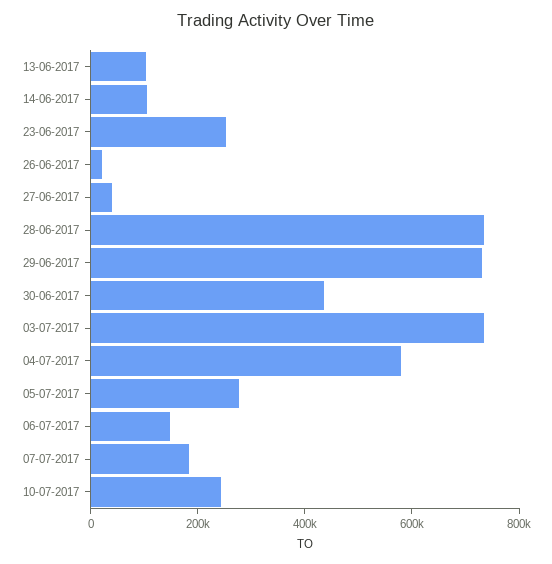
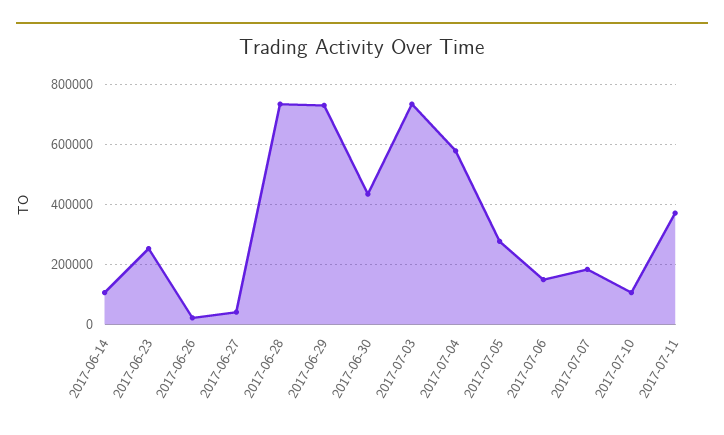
13-06-2017: 100000 -> none
10-07-2017: 250000 -> 100000
2017-07-11: none -> 375000

